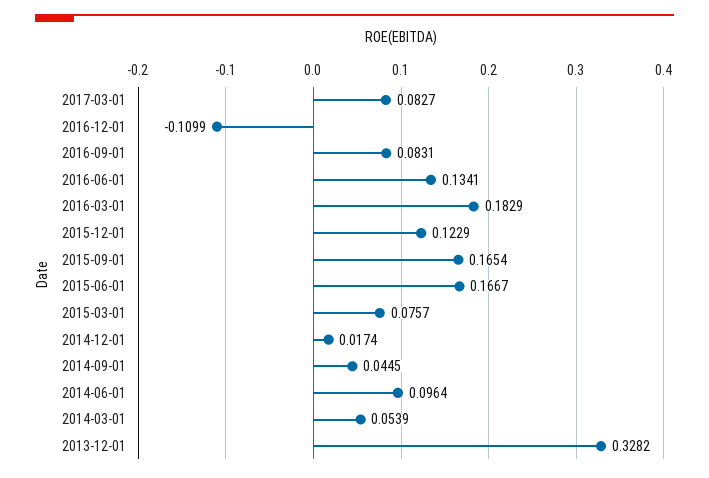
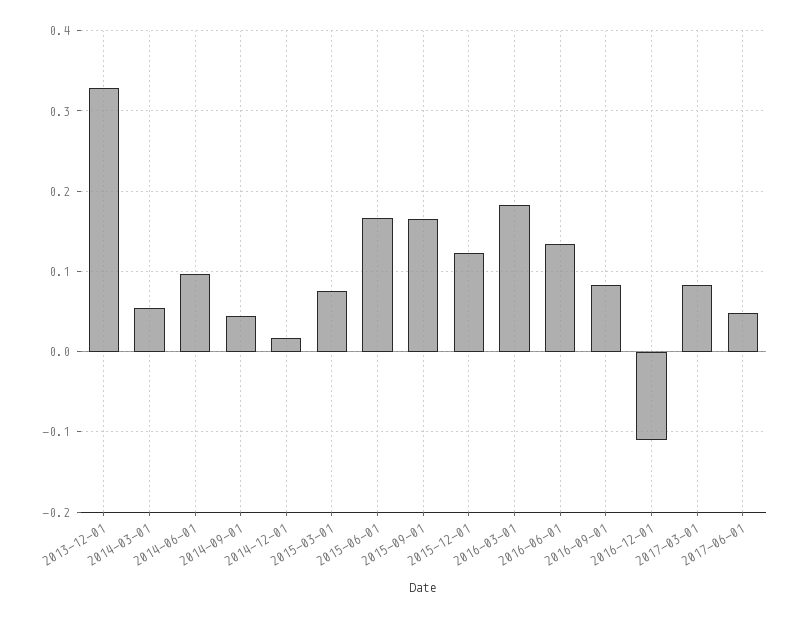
2017-06-01: none -> 0.05

